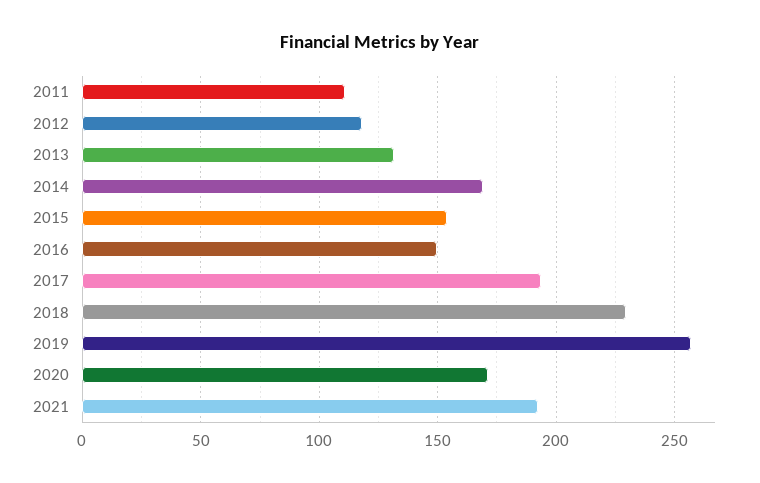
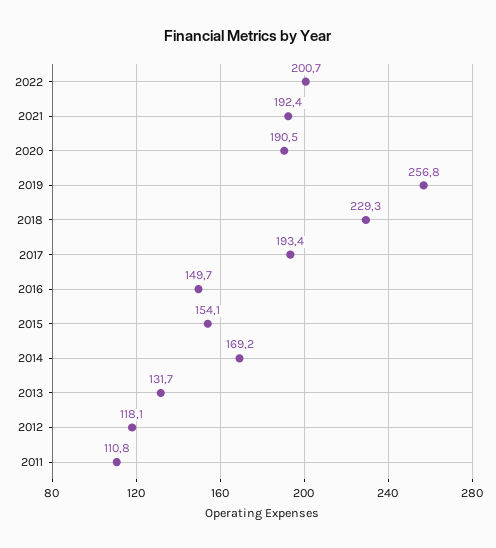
2020: 170 -> 190.5
2022: none -> 200.7

